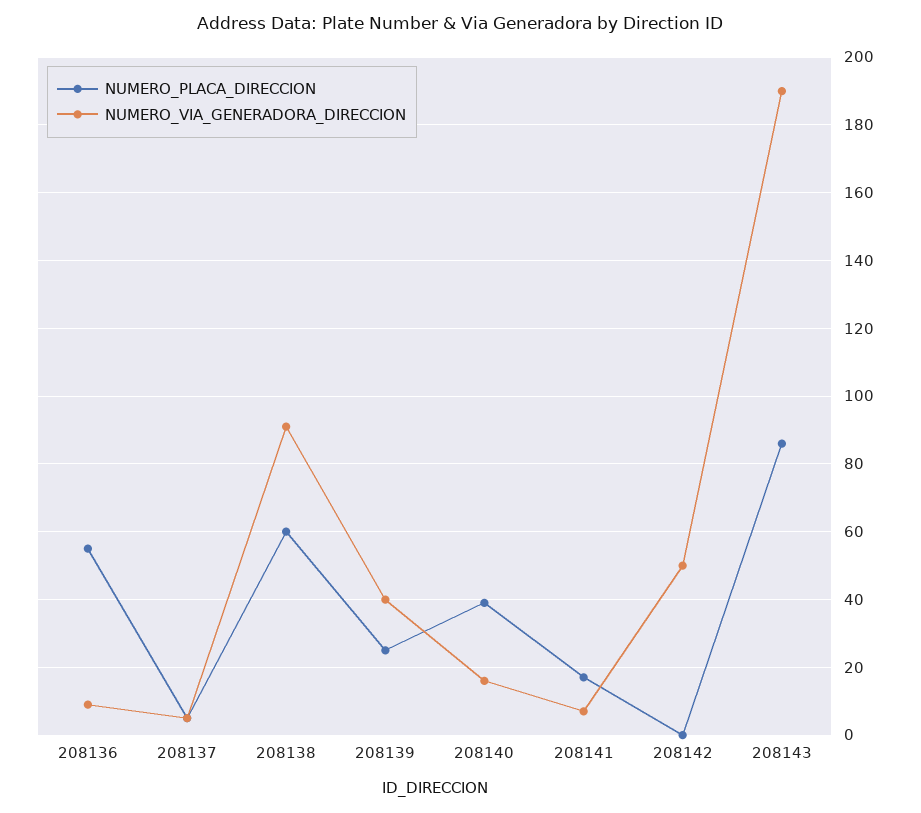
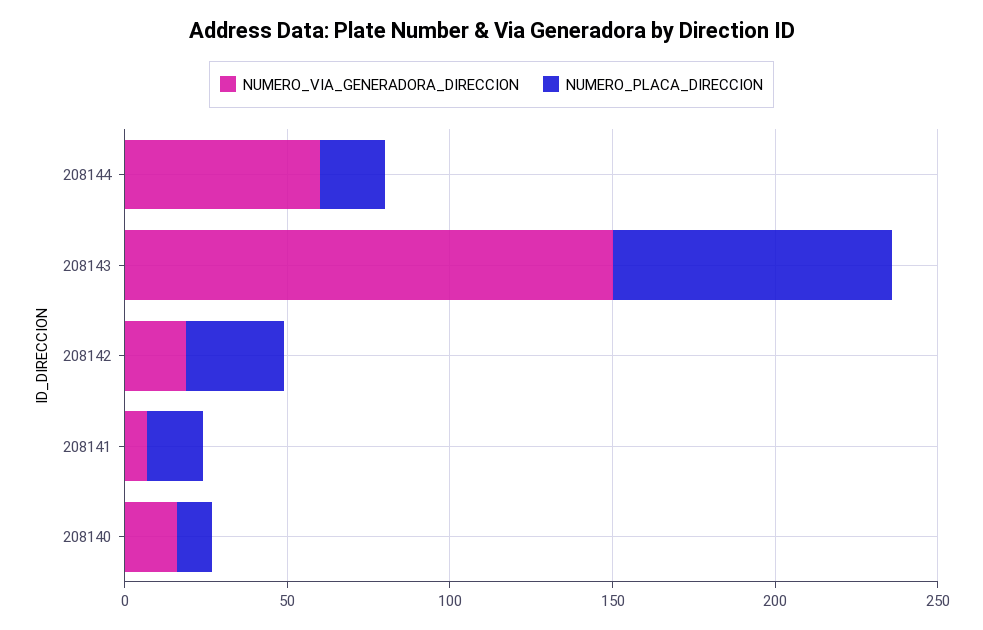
NUMERO_PLACA_DIRECCION, 208136: 55 -> none
NUMERO_VIA_GENERADORA_DIRECCION, 208136: 10 -> none
NUMERO_PLACA_DIRECCION, 208137: 5 -> none
NUMERO_VIA_GENERADORA_DIRECCION, 208137: 5 -> none
NUMERO_PLACA_DIRECCION, 208138: 60 -> none
NUMERO_VIA_GENERADORA_DIRECCION, 208138: 90 -> none
NUMERO_PLACA_DIRECCION, 208139: 25 -> none
NUMERO_VIA_GENERADORA_DIRECCION, 208139: 40 -> none
NUMERO_PLACA_DIRECCION, 208140: 40 -> 10
NUMERO_PLACA_DIRECCION, 208142: 0 -> 30
NUMERO_VIA_GENERADORA_DIRECCION, 208142: 50 -> 20
NUMERO_VIA_GENERADORA_DIRECCION, 208143: 190 -> 150
NUMERO_VIA_GENERADORA_DIRECCION, 208144: none -> 60
NUMERO_PLACA_DIRECCION, 208144: none -> 20

